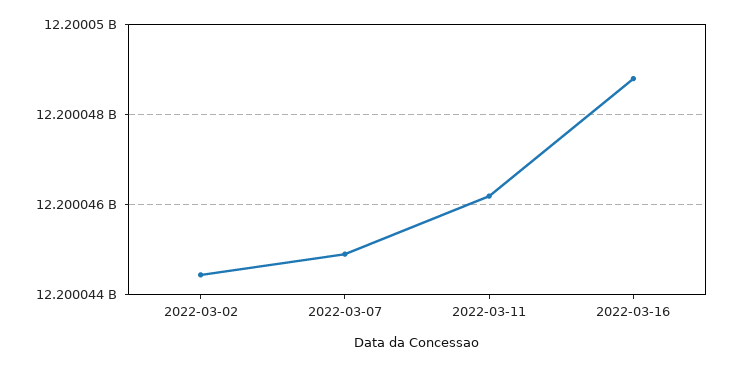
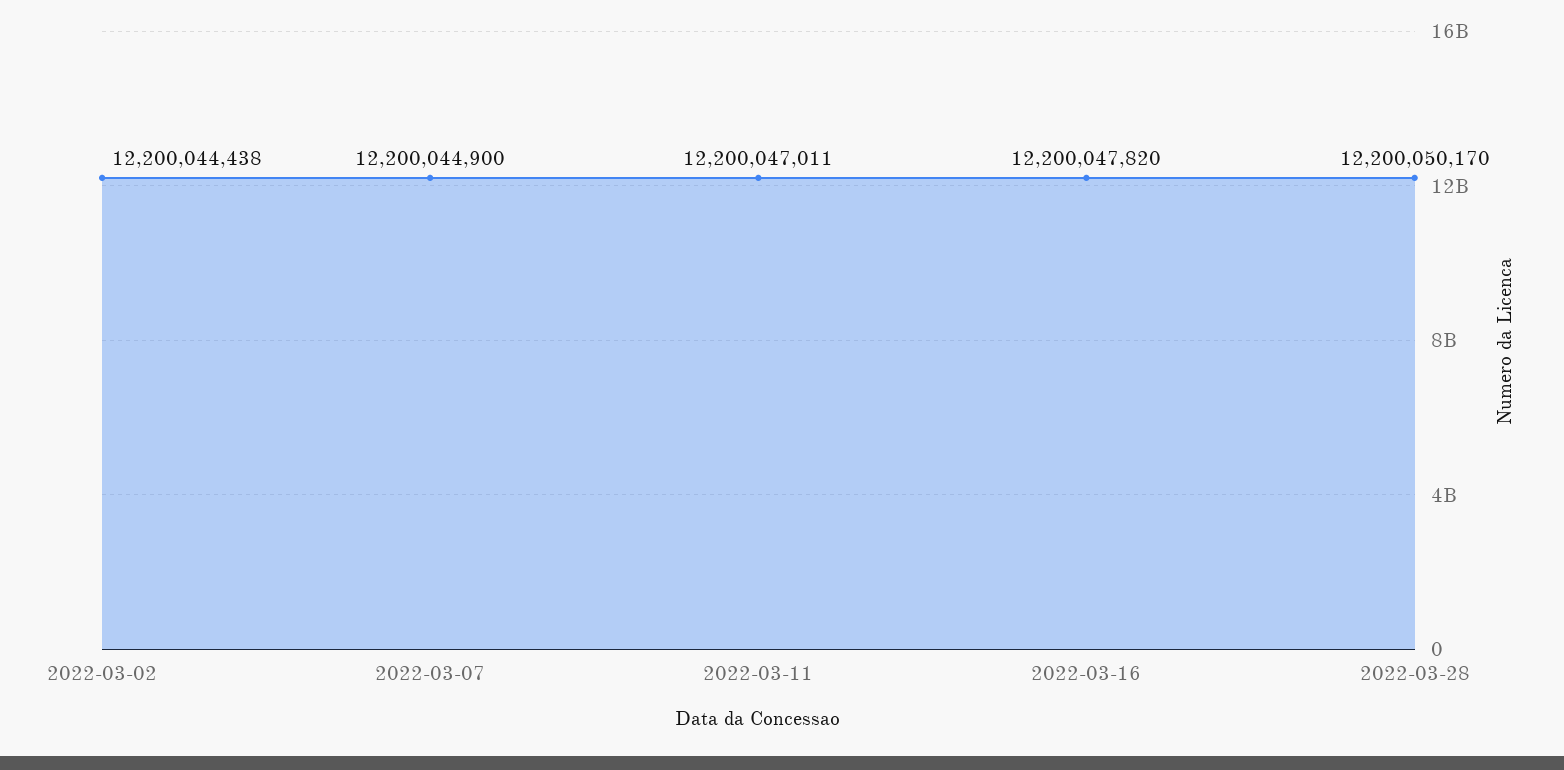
2022-03-11: 12200046200 -> 12200047011
2022-03-16: 12200048800 -> 12200047820
2022-03-28: none -> 12200050170

